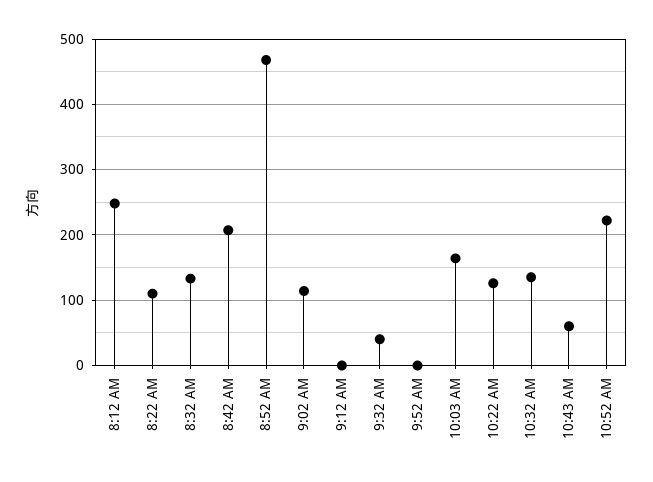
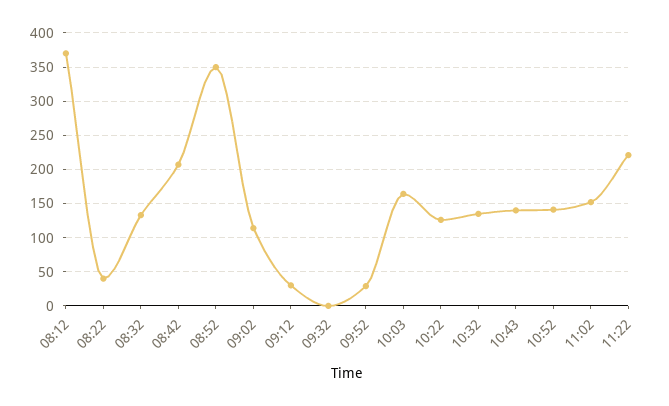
8:12 AM: 250 -> 370
8:22 AM: 110 -> 40
8:52 AM: 470 -> 350
9:12 AM: 0 -> 30
9:32 AM: 40 -> 0
9:52 AM: 0 -> 30
10:43 AM: 60 -> 140
10:52 AM: 220 -> 140
11:02: none -> 150
11:22: none -> 220

